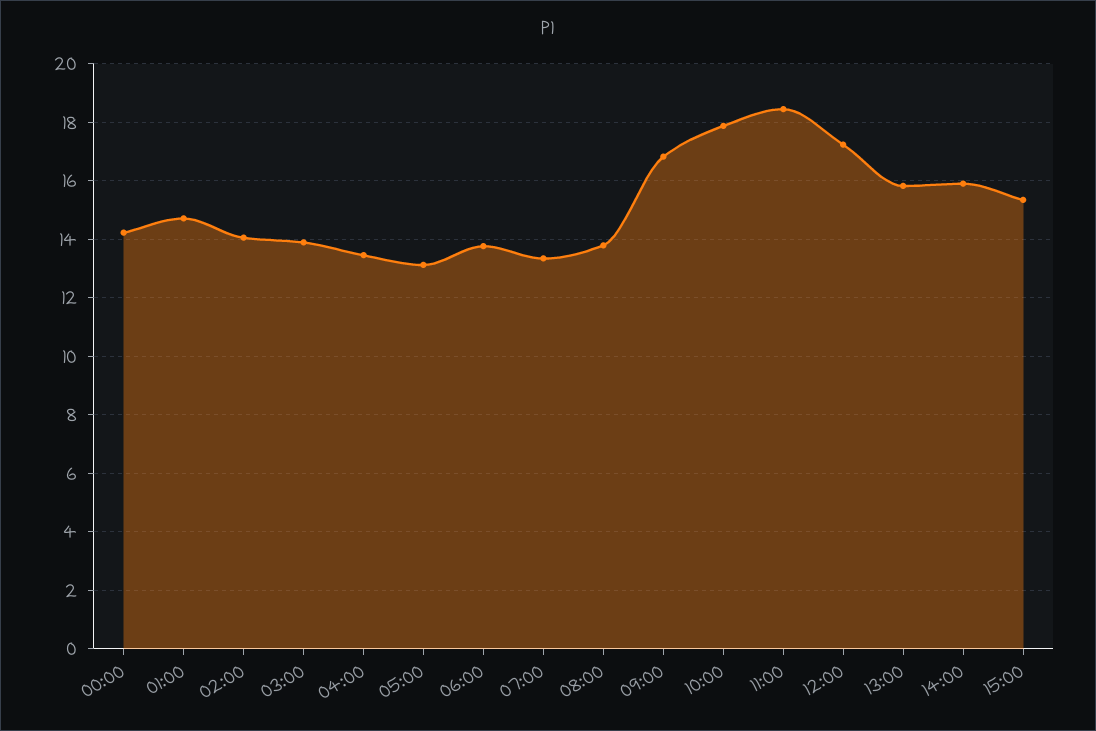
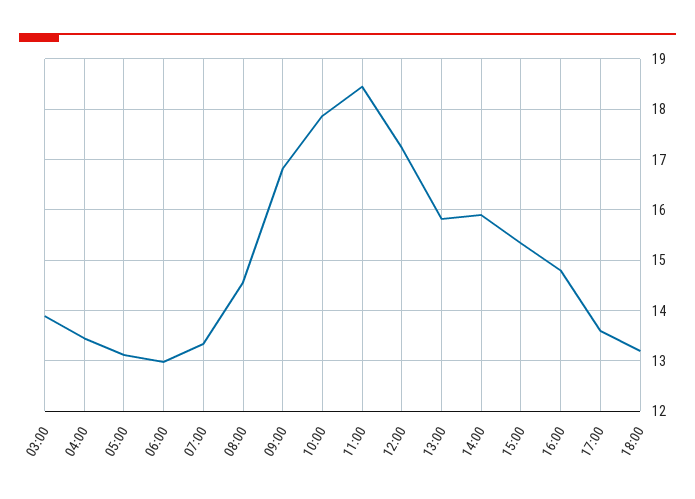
00:00: 14.25 -> none
01:00: 14.75 -> none
02:00: 14 -> none
06:00: 13.75 -> 13
08:00: 13.75 -> 14.6
16:00: none -> 14.8
17:00: none -> 13.6
18:00: none -> 13.2

